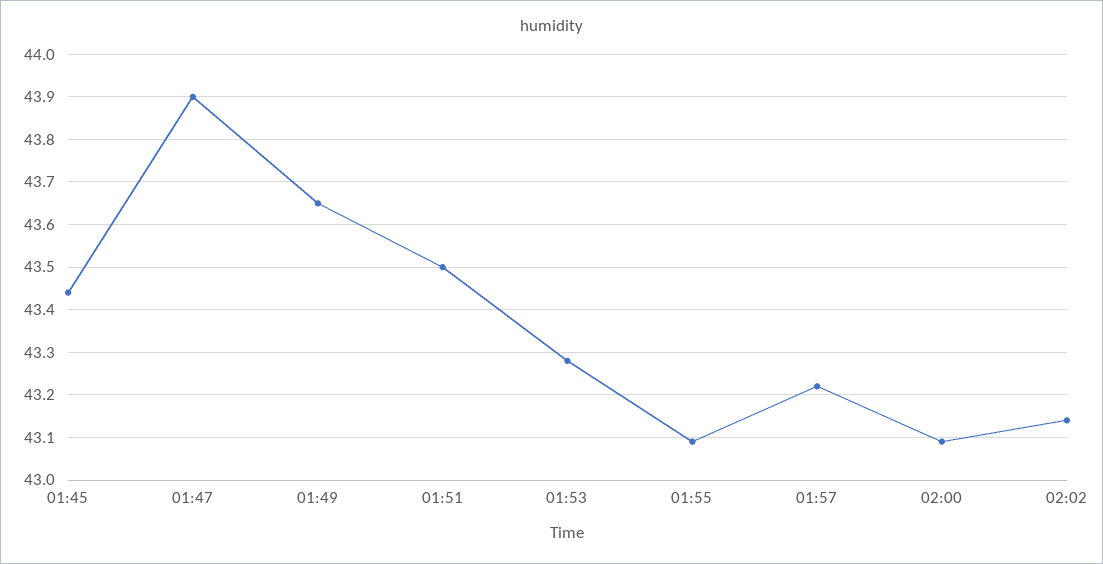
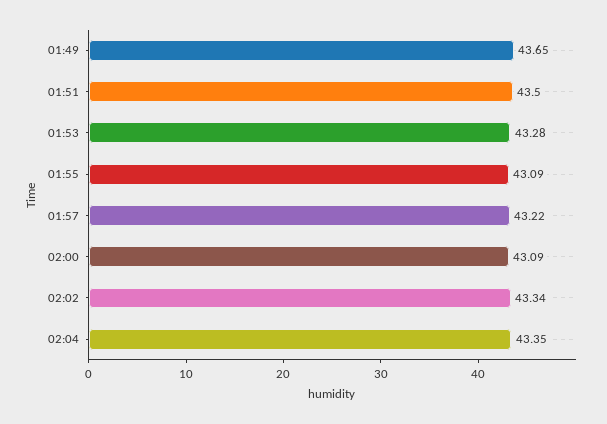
01:45: 43.45 -> none
01:47: 43.9 -> none
02:02: 43.15 -> 43.34
02:04: none -> 43.35

